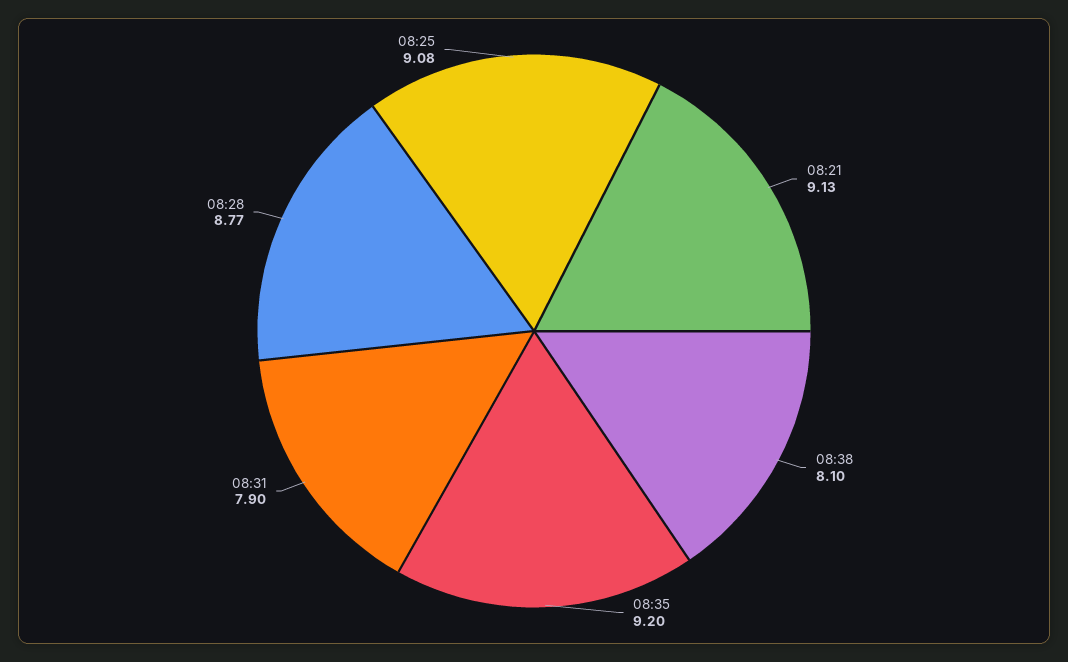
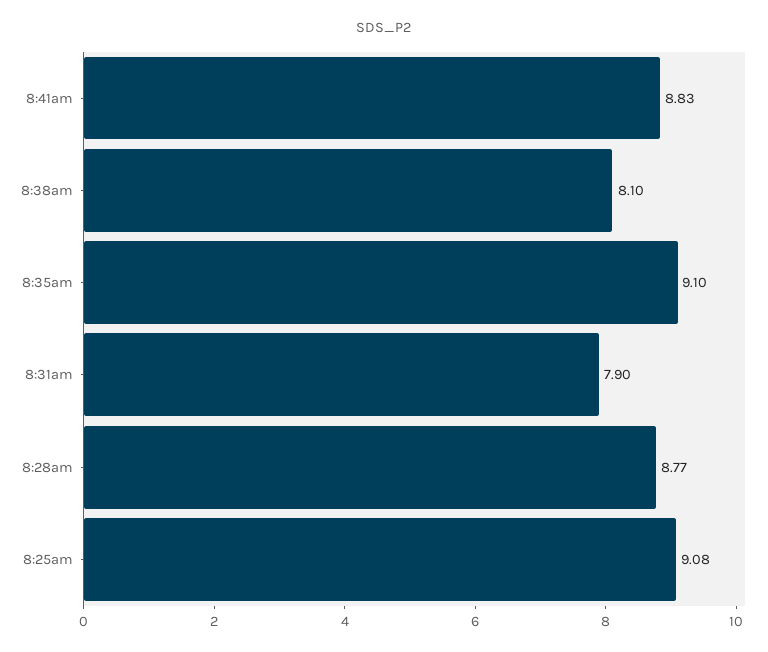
08:21: 9.13 -> none
08:35: 9.2 -> 9.1
8:41am: none -> 8.83

